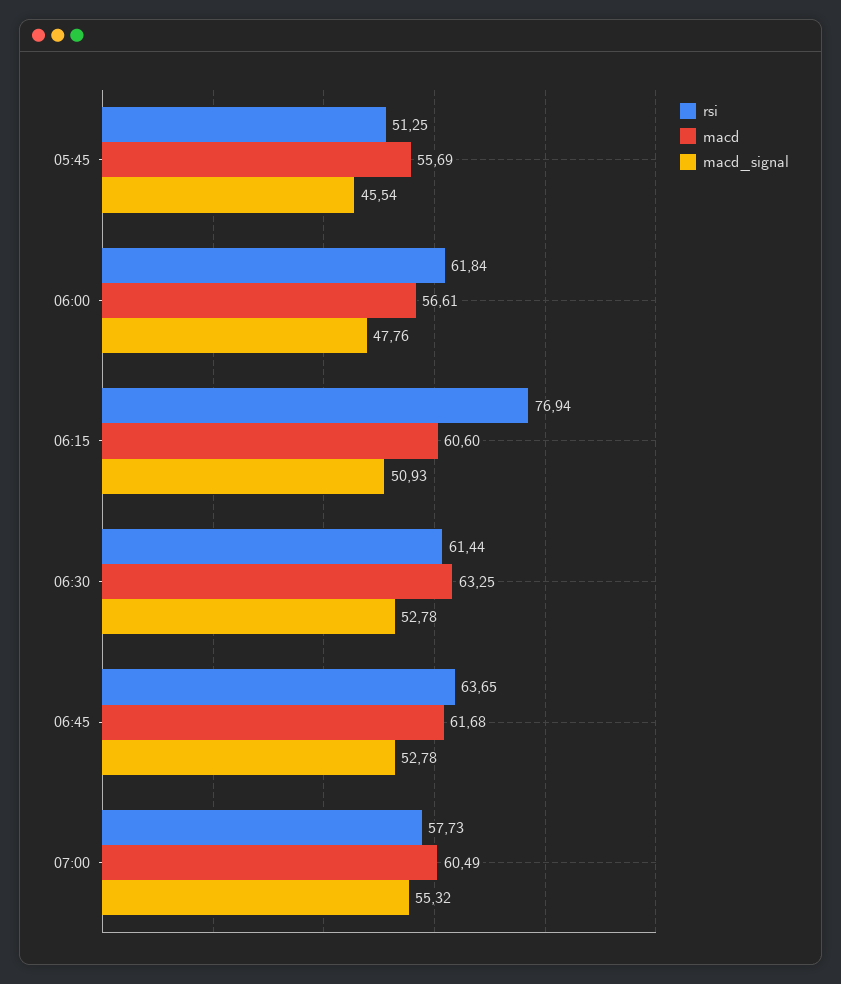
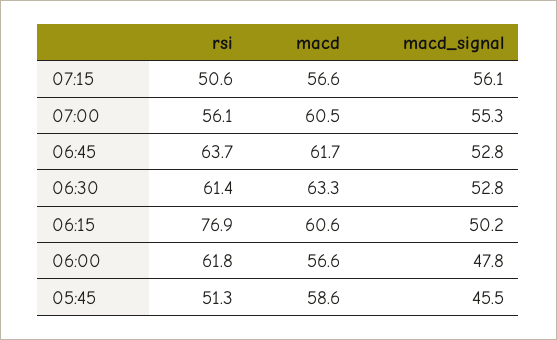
macd, 05:45: 55.69 -> 58.6
macd_signal, 06:15: 50.93 -> 50.2
rsi, 07:00: 57.73 -> 56.1
rsi, 07:15: none -> 50.6
macd, 07:15: none -> 56.6
macd_signal, 07:15: none -> 56.1

